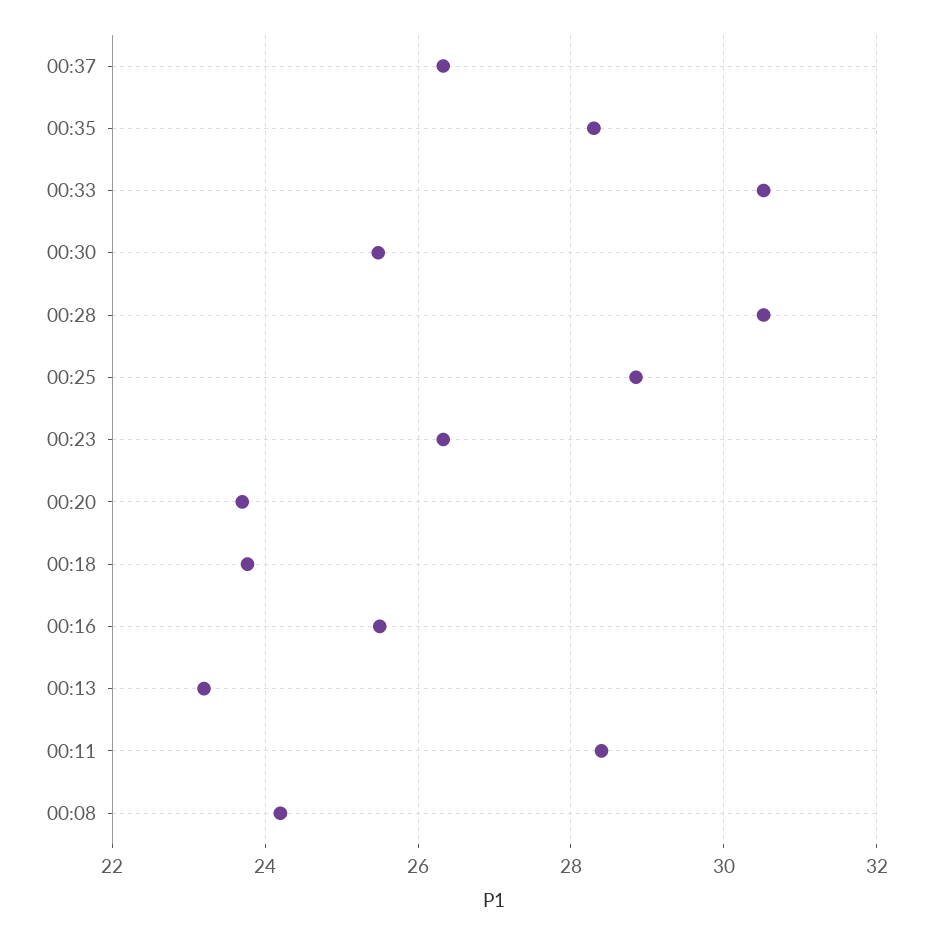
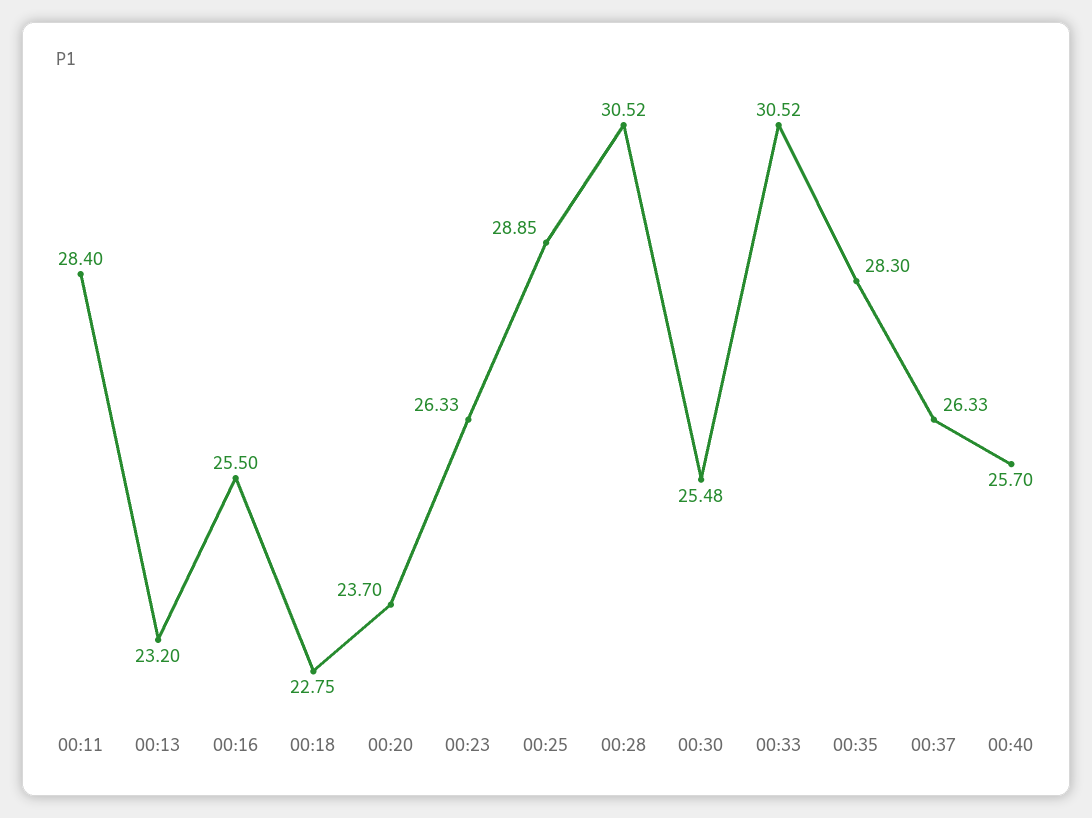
00:18: 23.8 -> 22.75
00:08: 24.2 -> none
00:40: none -> 25.7

